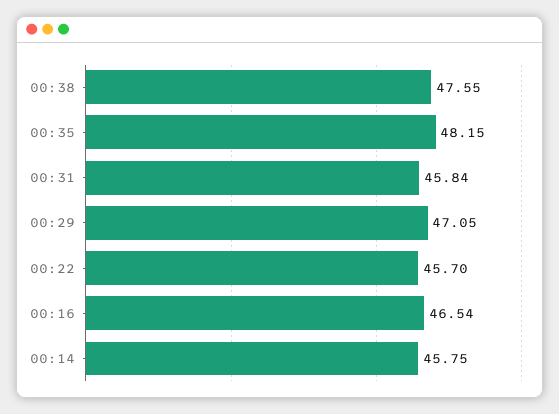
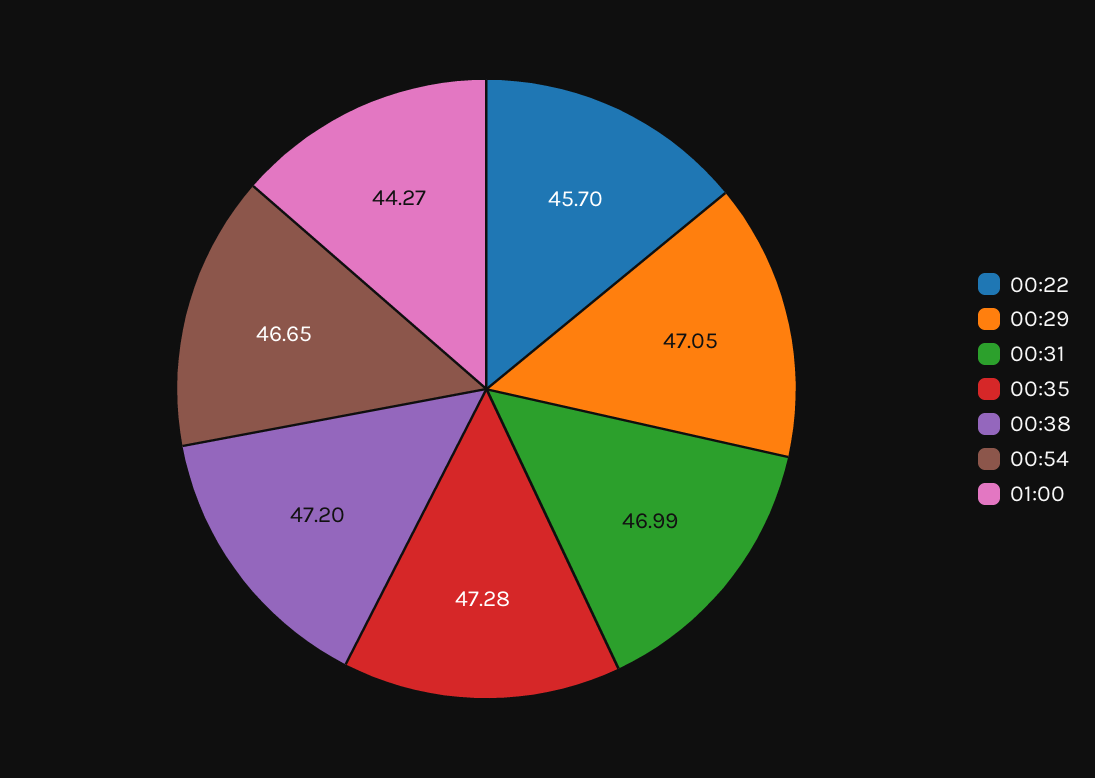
00:38: 47.55 -> 47.2
00:35: 48.15 -> 47.28
00:31: 45.84 -> 46.99
00:16: 46.54 -> none
00:14: 45.75 -> none
00:54: none -> 46.65
01:00: none -> 44.27

